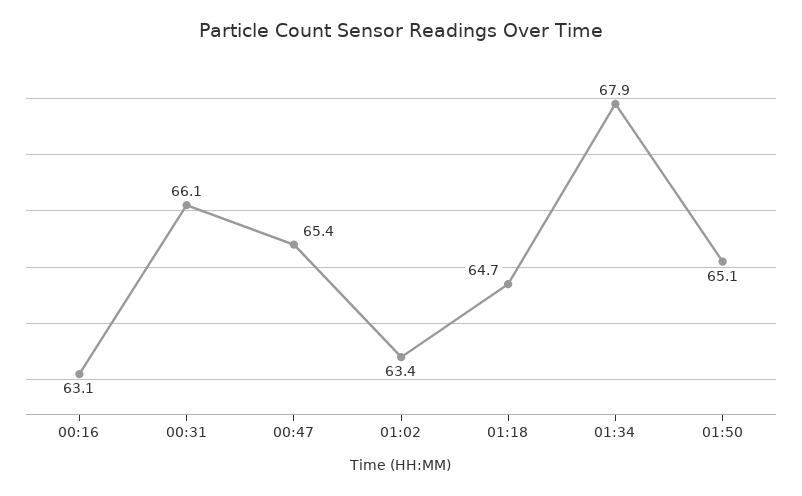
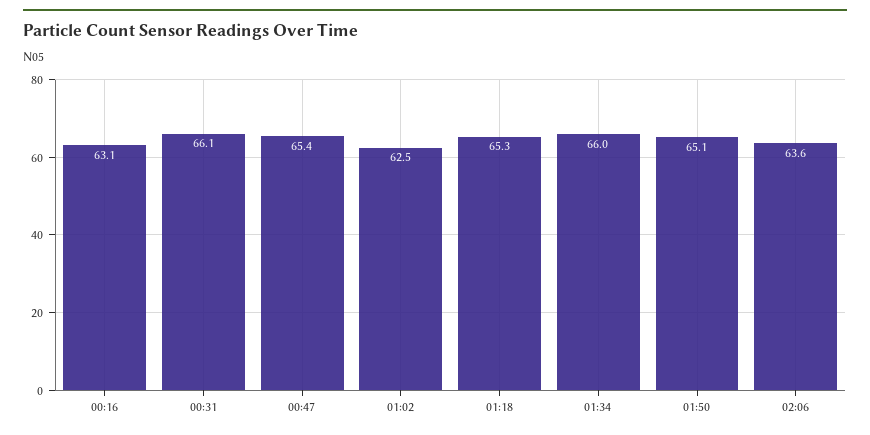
01:02: 63.4 -> 62.5
01:18: 64.7 -> 65.3
01:34: 67.9 -> 66
02:06: none -> 63.6

